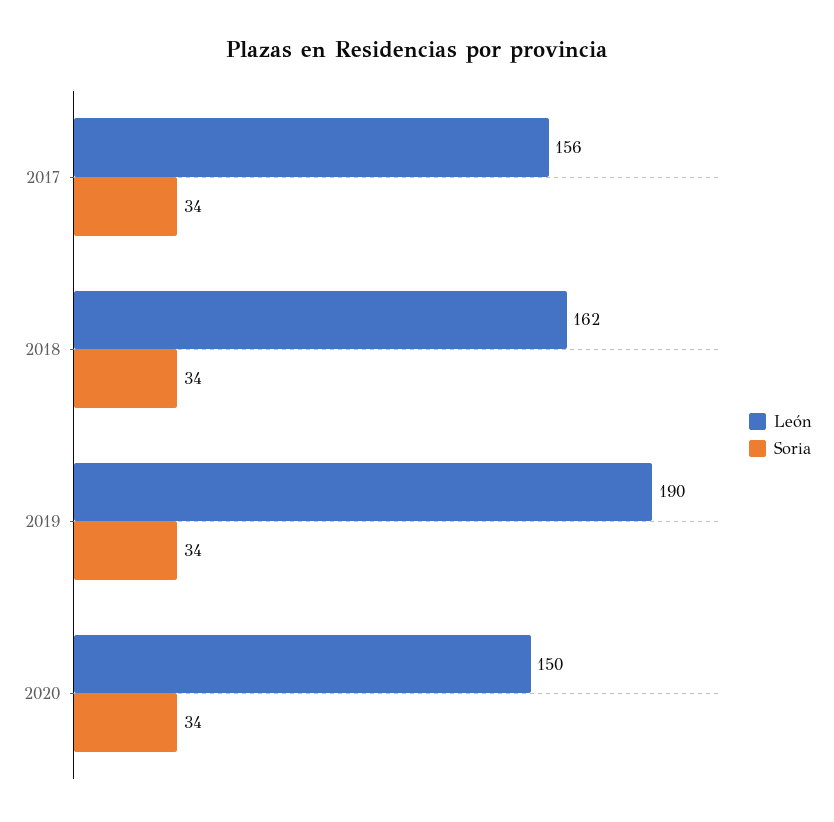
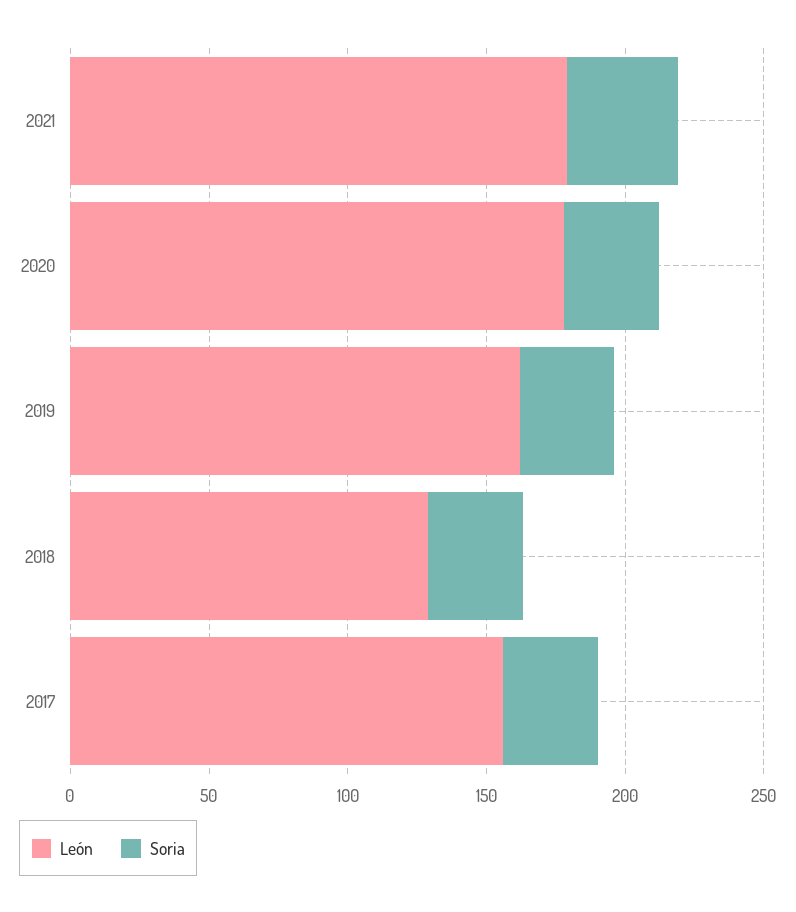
León, 2018: 162 -> 130
León, 2019: 190 -> 160
León, 2020: 150 -> 180
León, 2021: none -> 180
Soria, 2021: none -> 40

